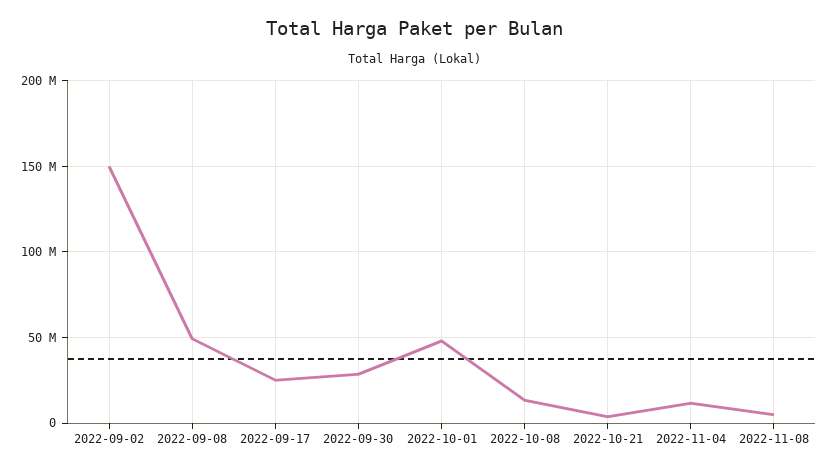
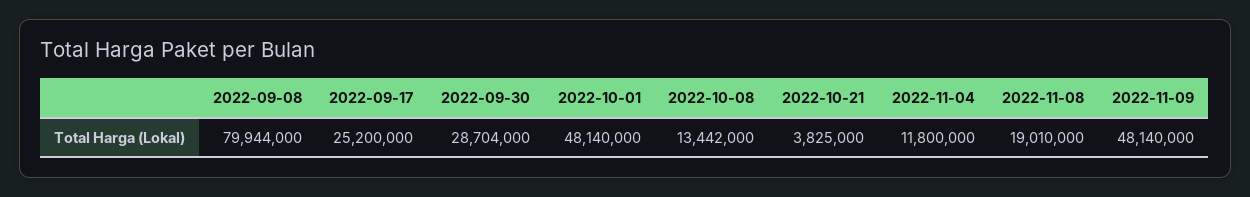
2022-09-02: 150000000 -> none
2022-09-08: 50000000 -> 79944000
2022-11-08: 5000000 -> 19010000
2022-11-09: none -> 48140000

